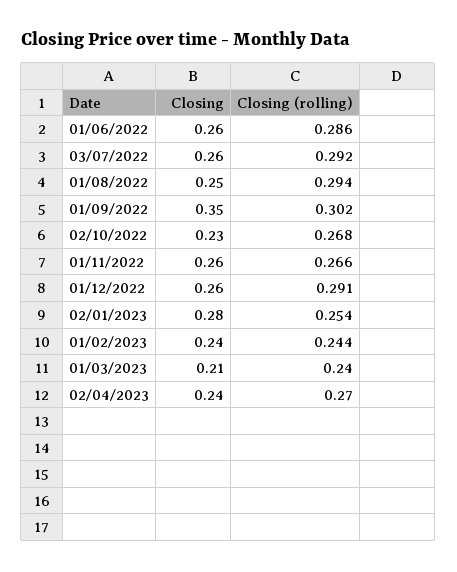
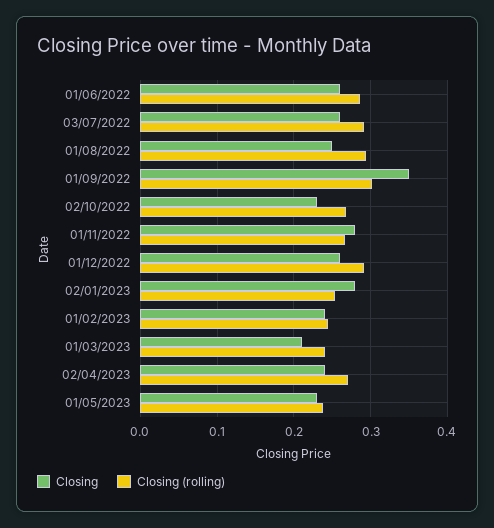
Closing, 01/11/2022: 0.26 -> 0.28
Closing, 01/05/2023: none -> 0.23
Closing (rolling), 01/05/2023: none -> 0.24

